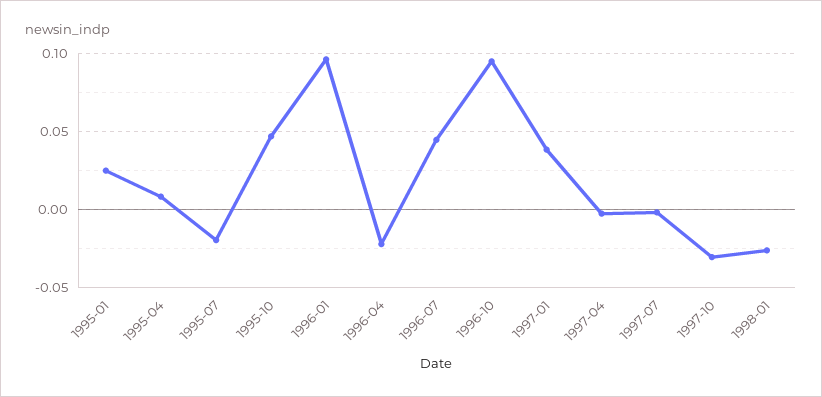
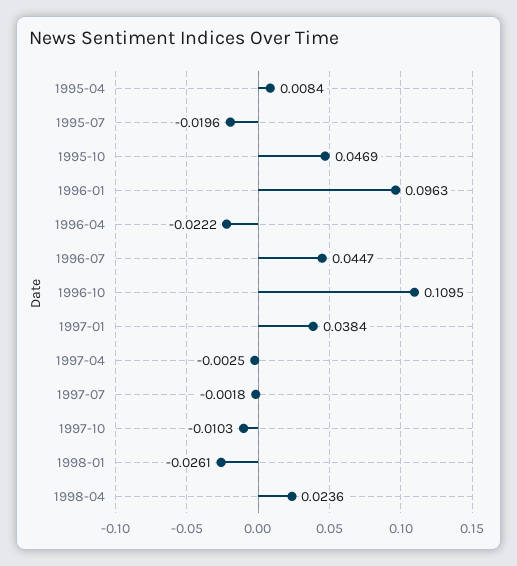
1995-01: 0.025 -> none
1996-10: 0.095 -> 0.1095
1997-10: -0.03 -> -0.0103
1998-04: none -> 0.0236

